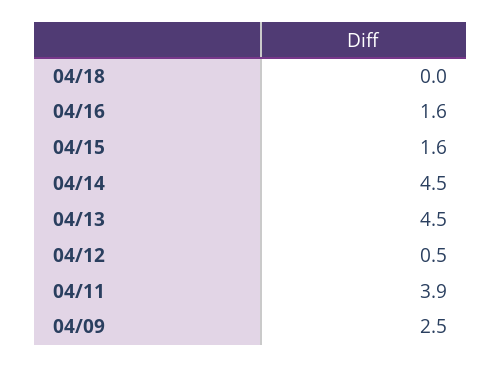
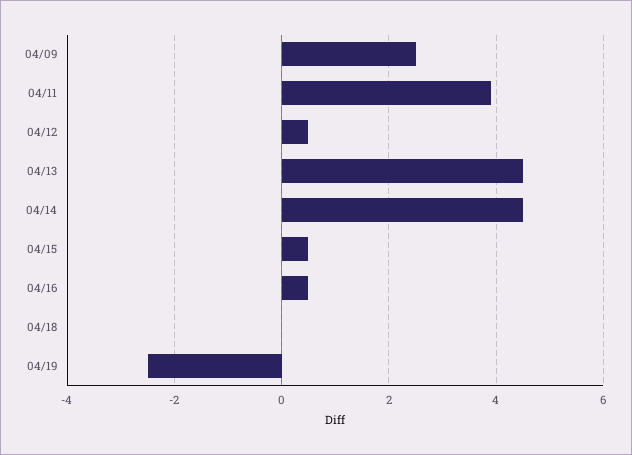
04/16: 1.6 -> 0.5
04/15: 1.6 -> 0.5
04/19: none -> -2.5

